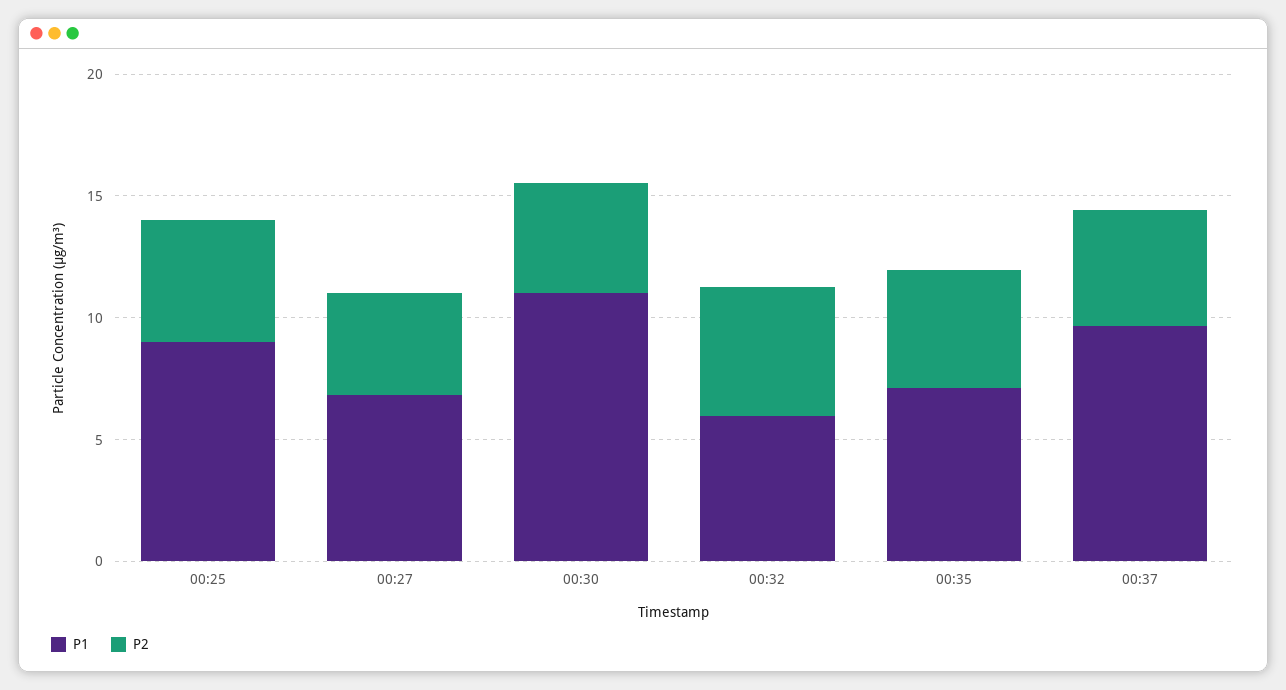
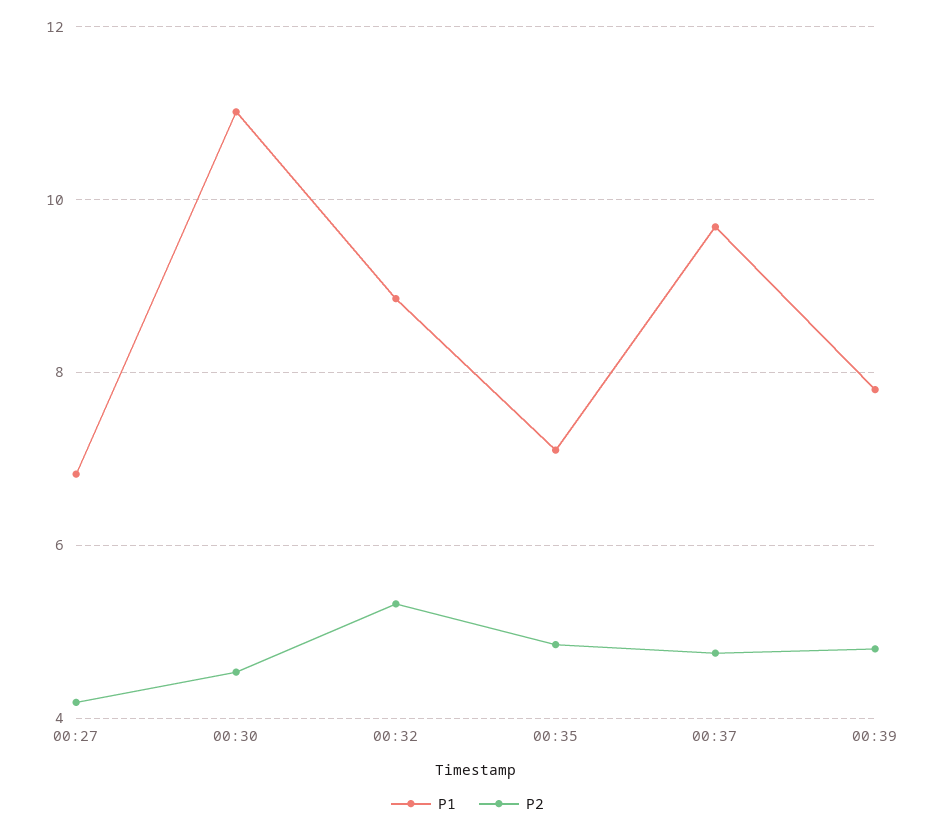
P1, 00:25: 9 -> none
P2, 00:25: 5 -> none
P1, 00:32: 6 -> 8.8
P1, 00:39: none -> 7.8
P2, 00:39: none -> 4.8

